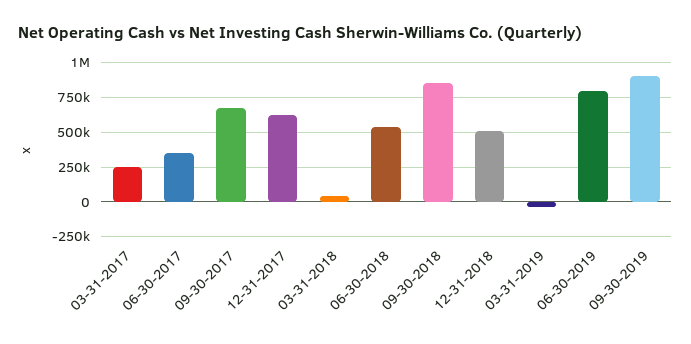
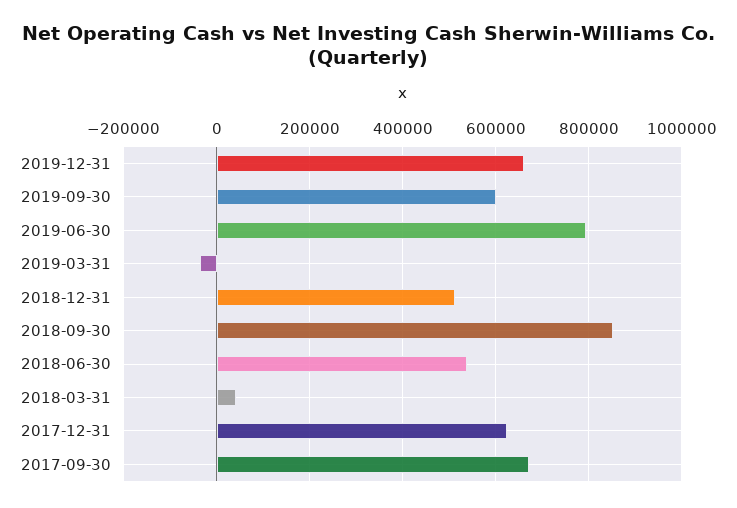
03-31-2017: 250000 -> none
06-30-2017: 350000 -> none
09-30-2019: 900000 -> 600000
2019-12-31: none -> 660000

